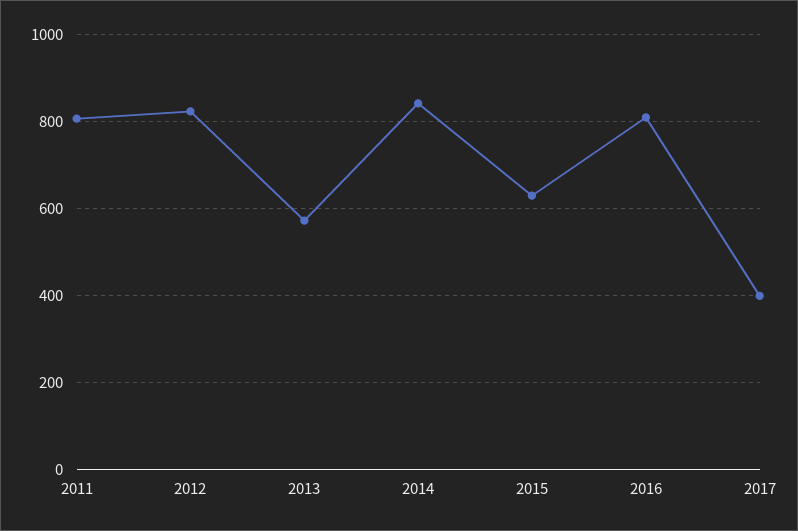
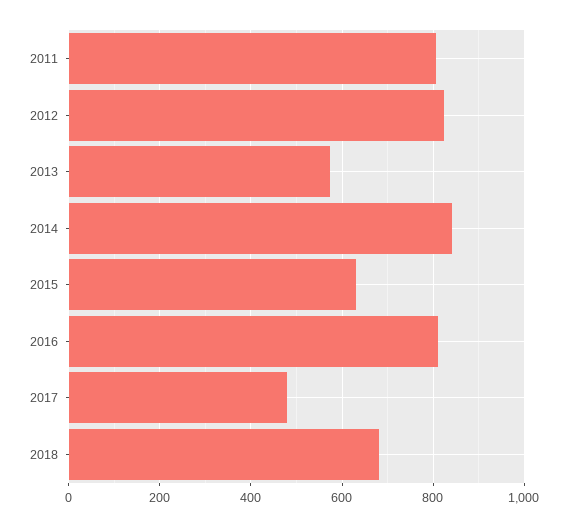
2017: 400 -> 480
2018: none -> 680

